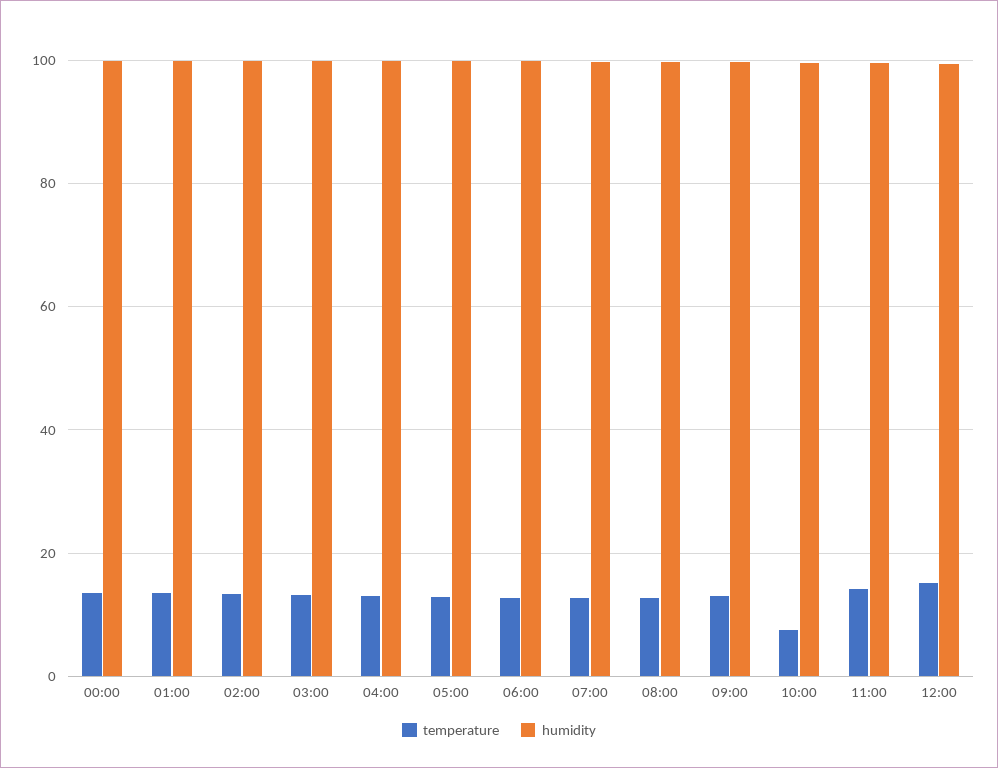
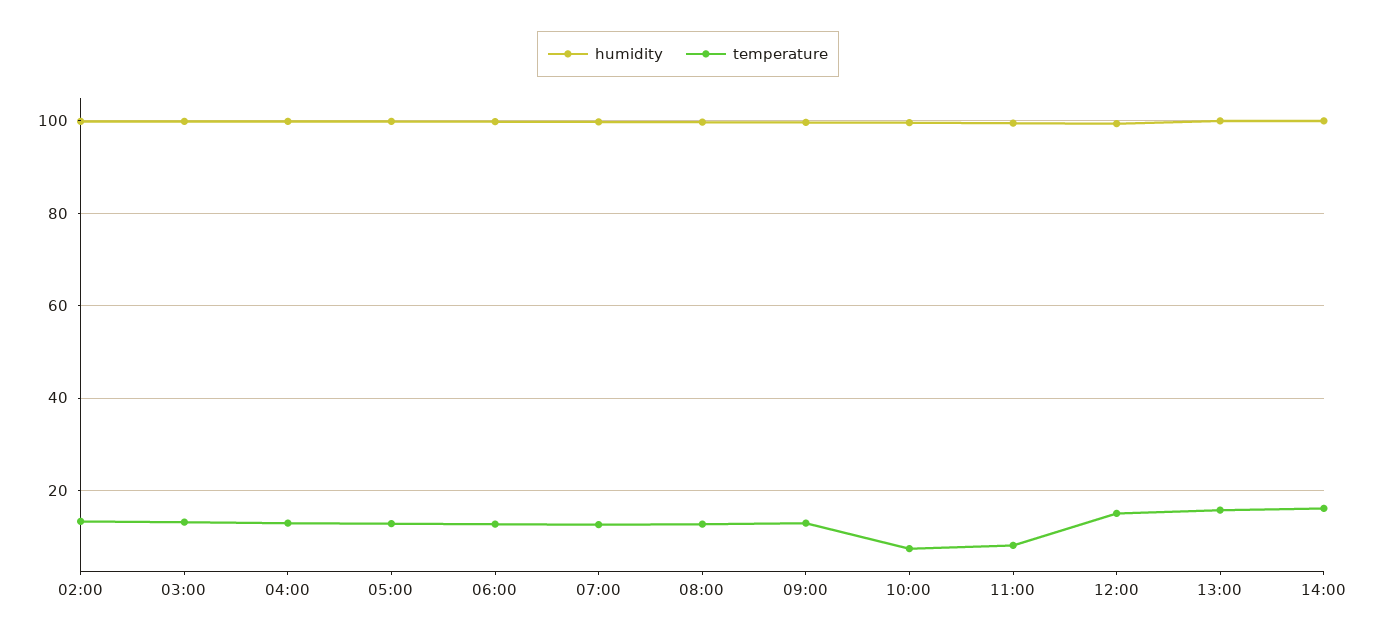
temperature, 00:00: 14 -> none
humidity, 00:00: 100 -> none
temperature, 01:00: 14 -> none
humidity, 01:00: 100 -> none
temperature, 11:00: 14 -> 8
humidity, 13:00: none -> 100
temperature, 13:00: none -> 16
humidity, 14:00: none -> 100
temperature, 14:00: none -> 16

